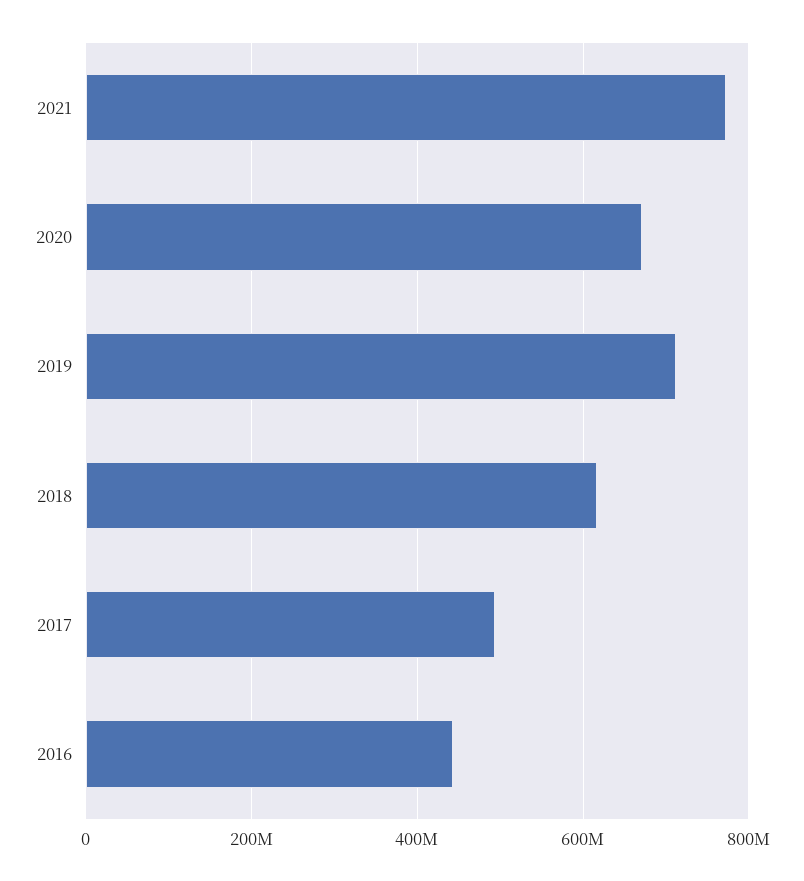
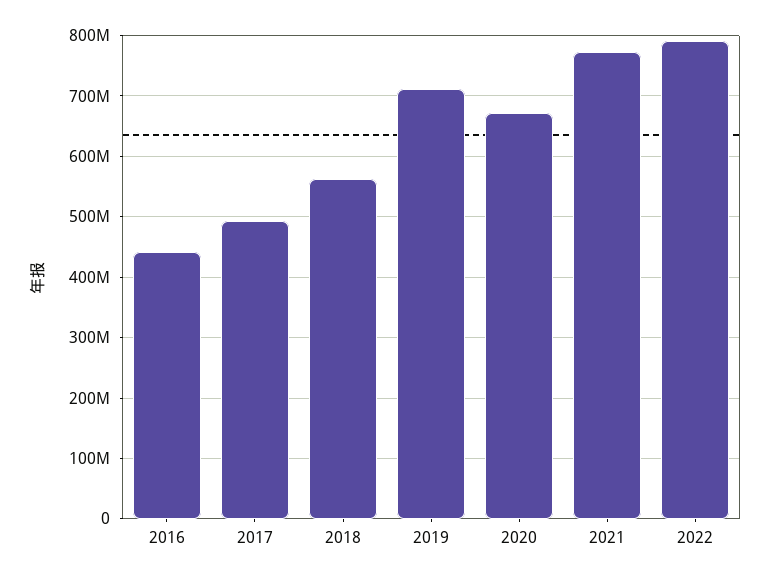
2018: 620000000 -> 560000000
2022: none -> 790000000

